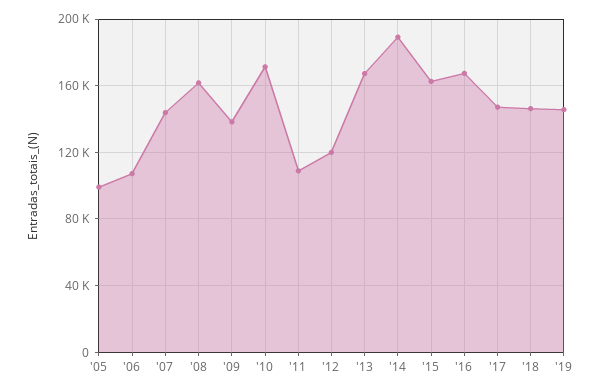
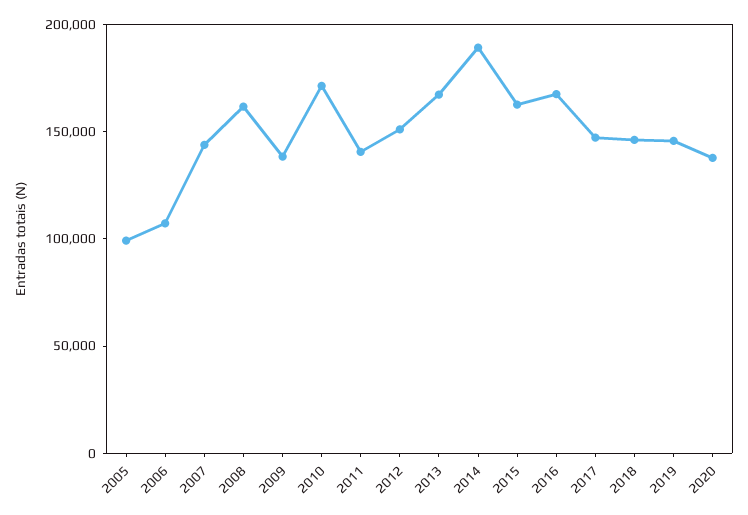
'11: 110000 -> 140000
'12: 120000 -> 150000
2020: none -> 140000

